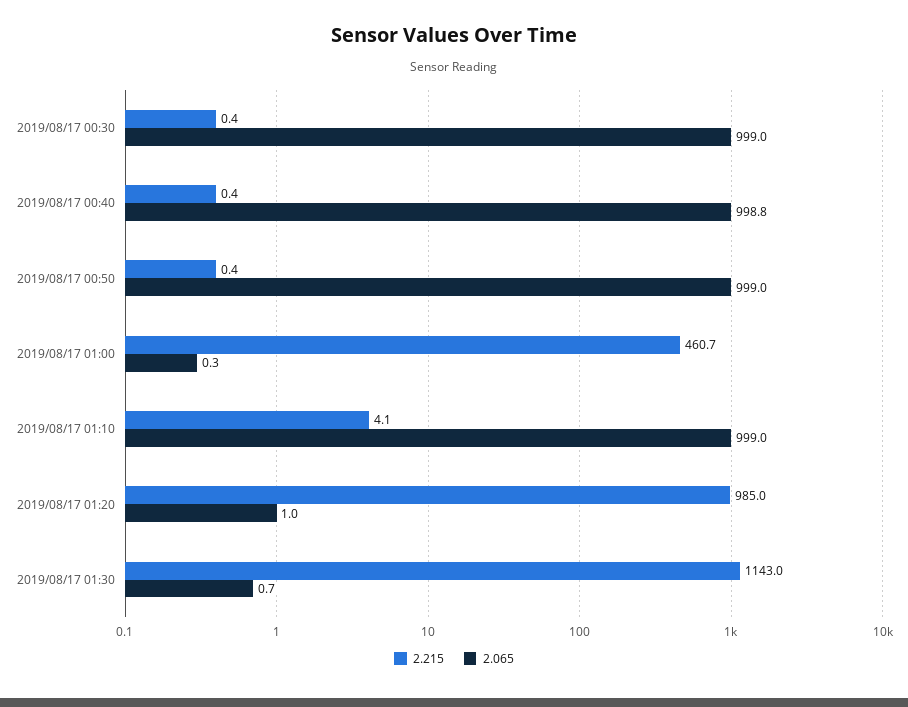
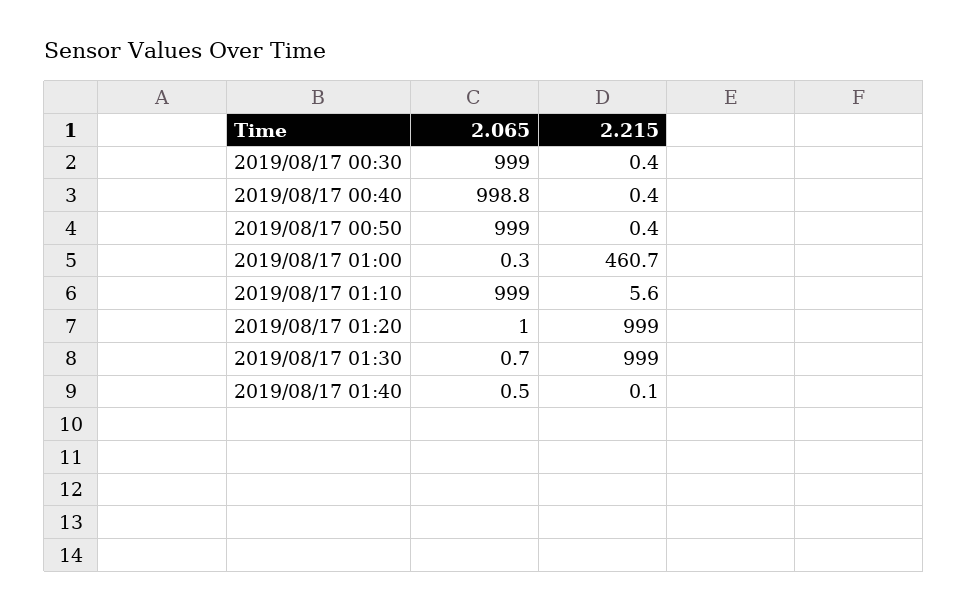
2.215, 2019/08/17 01:10: 4.1 -> 5.6
2.215, 2019/08/17 01:20: 985 -> 999
2.215, 2019/08/17 01:30: 1143 -> 999
2.065, 2019/08/17 01:40: none -> 0.5
2.215, 2019/08/17 01:40: none -> 0.1

